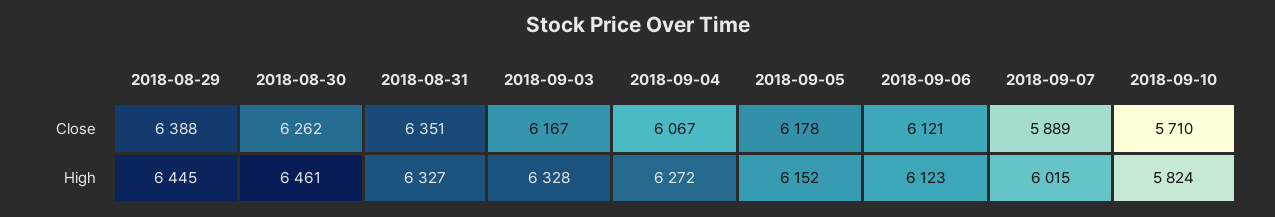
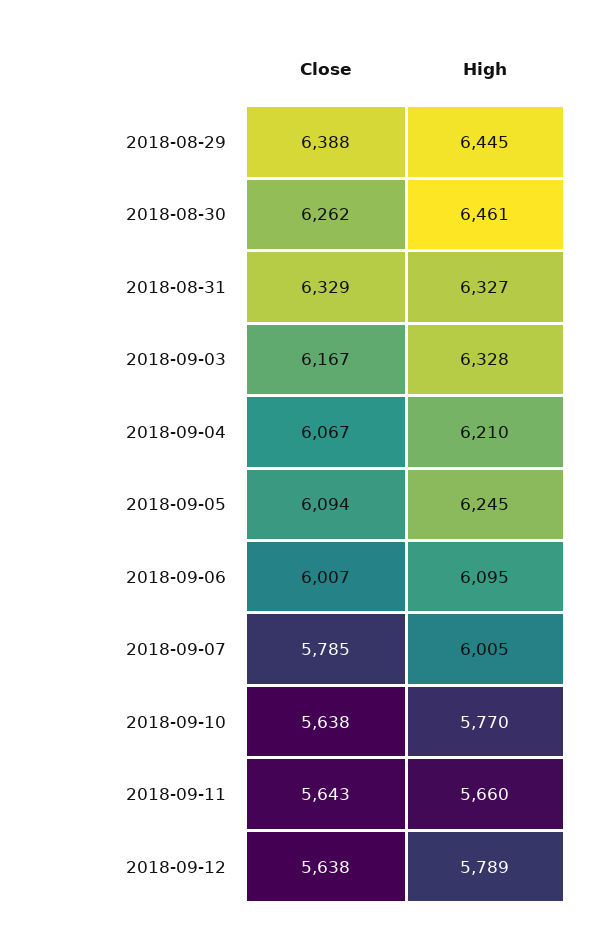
2018-08-31, Close: 6351 -> 6329
2018-09-05, Close: 6178 -> 6094
2018-09-06, Close: 6121 -> 6007
2018-09-07, Close: 5889 -> 5785
2018-09-10, Close: 5710 -> 5638
2018-09-04, High: 6272 -> 6210
2018-09-05, High: 6152 -> 6245
2018-09-06, High: 6123 -> 6095
2018-09-07, High: 6015 -> 6005
2018-09-10, High: 5824 -> 5770
2018-09-11, Close: none -> 5643
2018-09-11, High: none -> 5660
2018-09-12, Close: none -> 5638
2018-09-12, High: none -> 5789

